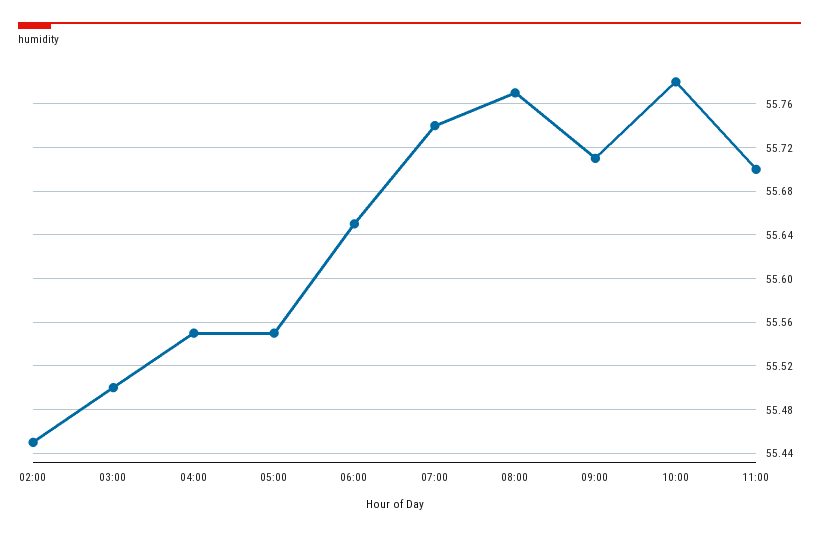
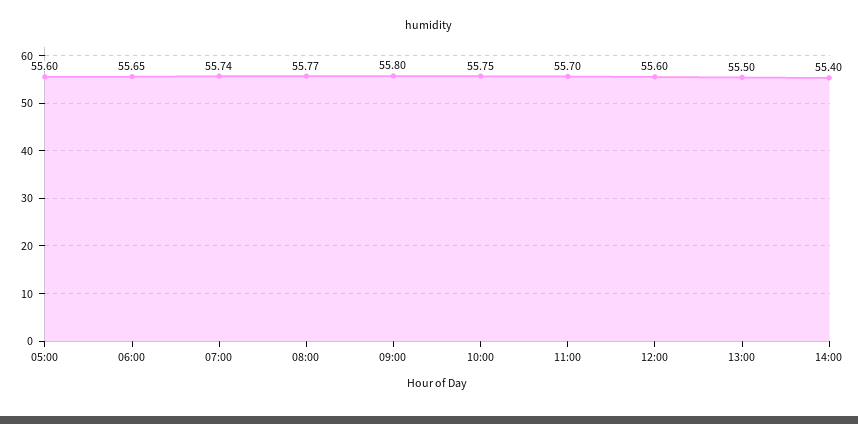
02:00: 55.45 -> none
03:00: 55.5 -> none
04:00: 55.55 -> none
05:00: 55.55 -> 55.6
09:00: 55.71 -> 55.8
10:00: 55.78 -> 55.75
12:00: none -> 55.6
13:00: none -> 55.5
14:00: none -> 55.4

